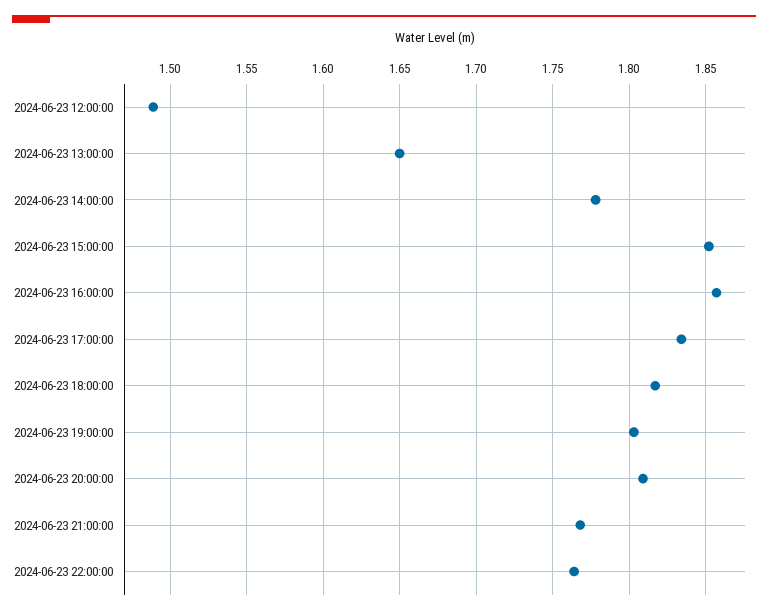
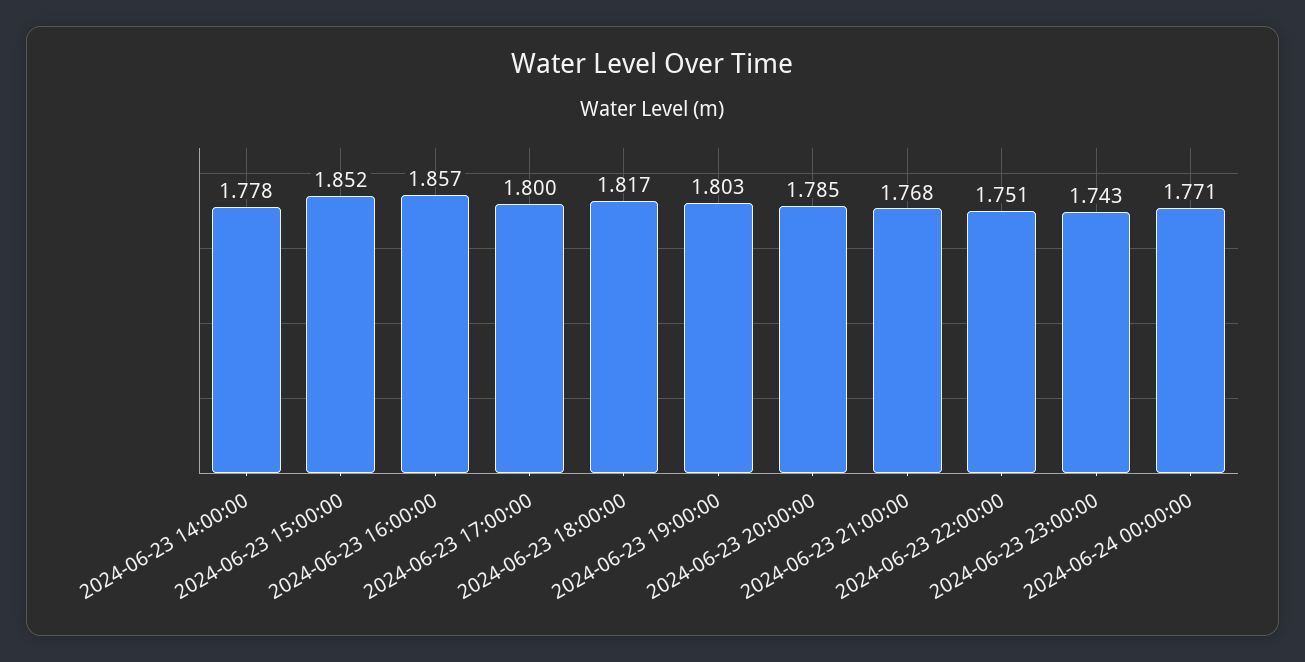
2024-06-23 12:00:00: 1.49 -> none
2024-06-23 13:00:00: 1.65 -> none
2024-06-23 17:00:00: 1.835 -> 1.8
2024-06-23 20:00:00: 1.81 -> 1.785
2024-06-23 22:00:00: 1.765 -> 1.751
2024-06-23 23:00:00: none -> 1.743
2024-06-24 00:00:00: none -> 1.771

